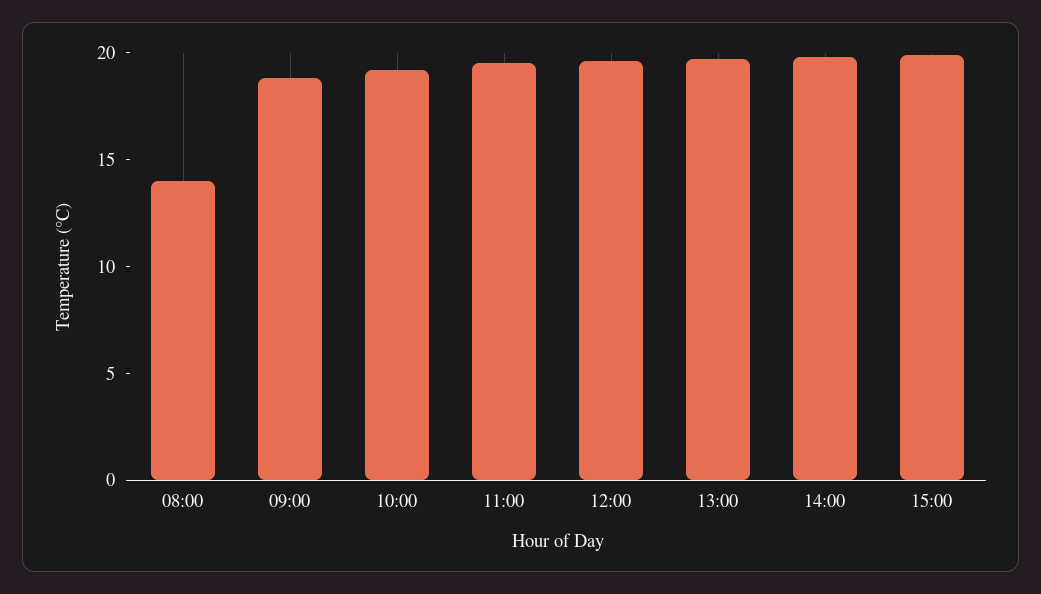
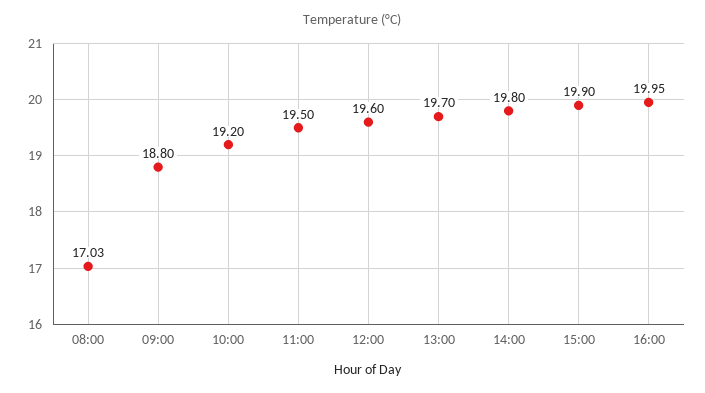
08:00: 14 -> 17.03
16:00: none -> 19.95

